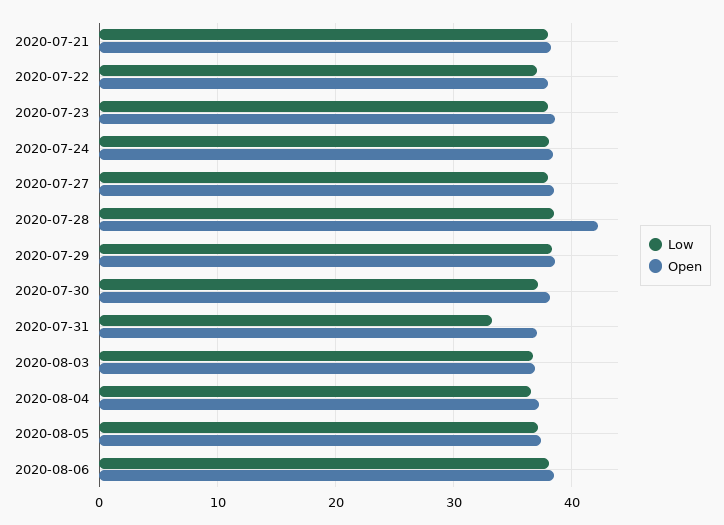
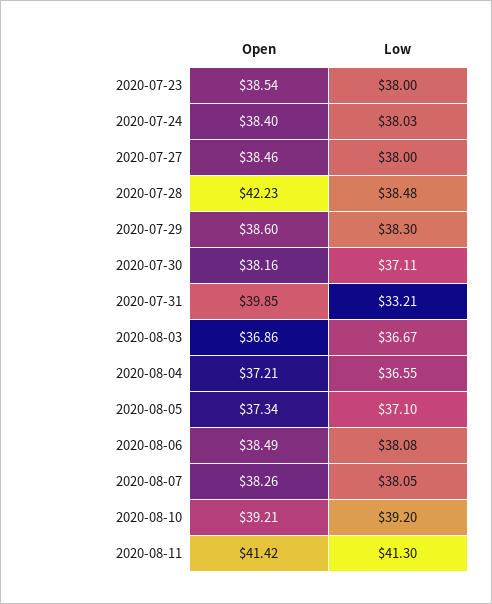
Low, 2020-07-21: 38 -> none
Open, 2020-07-21: 38 -> none
Low, 2020-07-22: 37 -> none
Open, 2020-07-22: 38 -> none
Open, 2020-07-31: 37 -> 39.85
Open, 2020-08-07: none -> 38.26
Low, 2020-08-07: none -> 38.05
Open, 2020-08-10: none -> 39.21
Low, 2020-08-10: none -> 39.2
Open, 2020-08-11: none -> 41.42
Low, 2020-08-11: none -> 41.3

